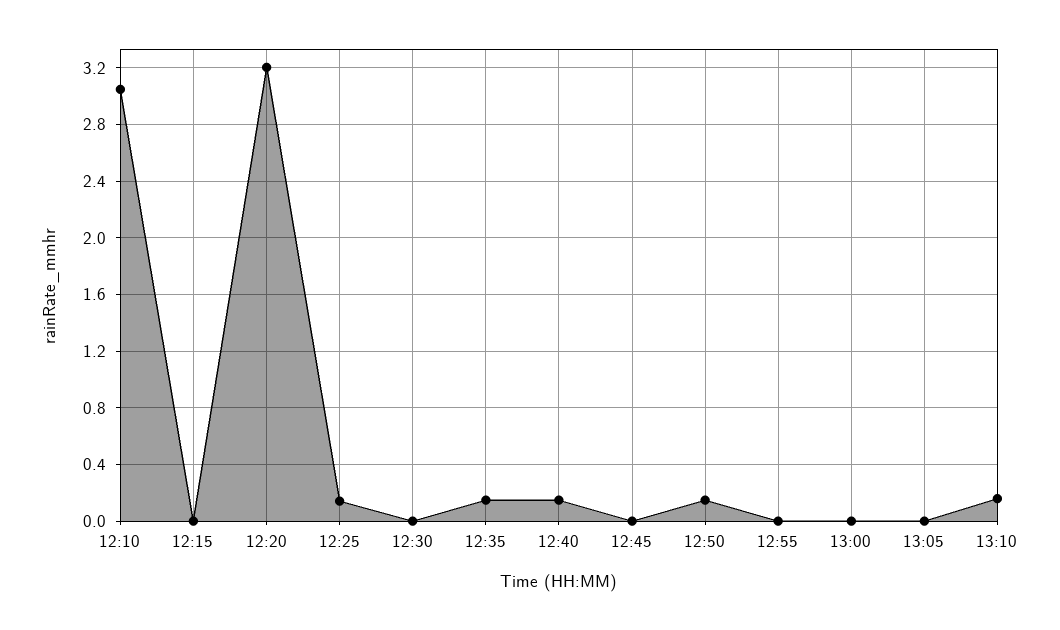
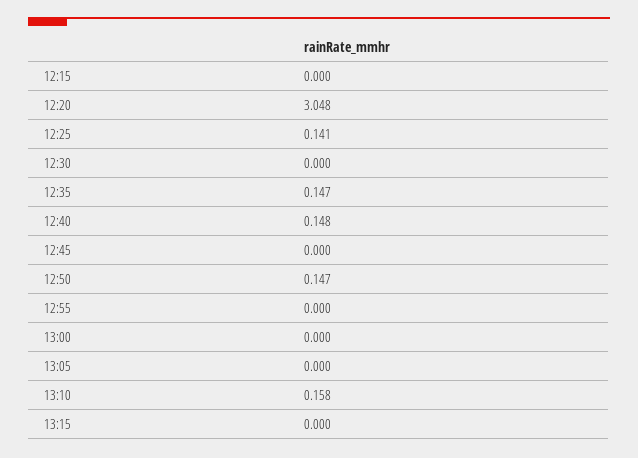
12:10: 3.05 -> none
12:20: 3.2 -> 3.048
13:15: none -> 0

